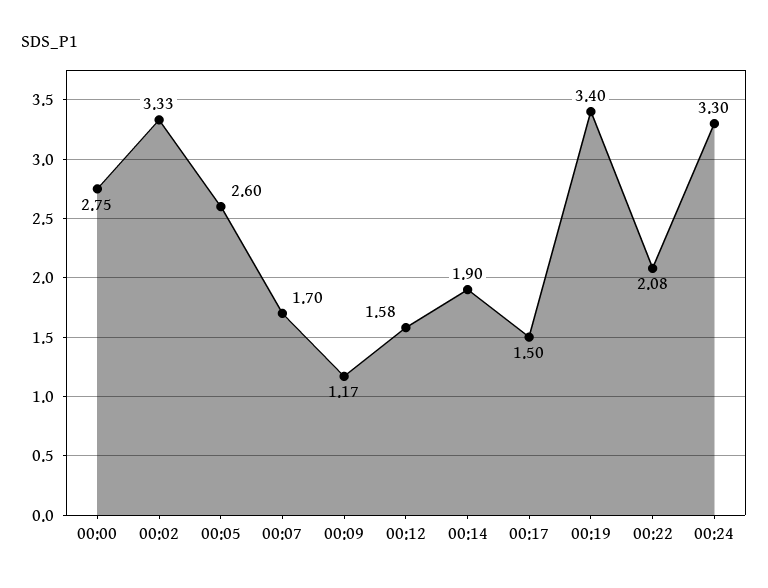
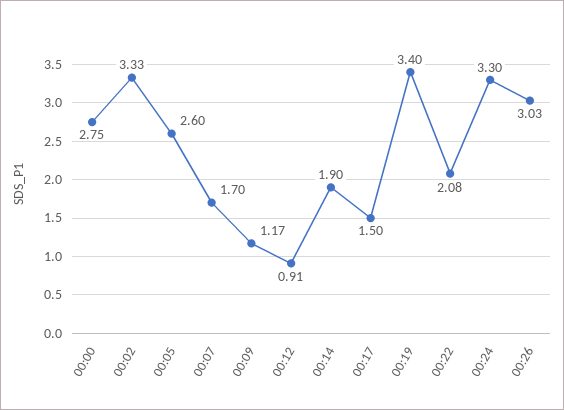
00:12: 1.58 -> 0.91
00:26: none -> 3.03

